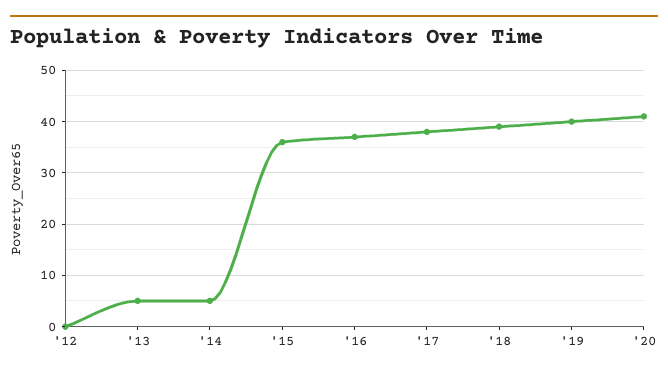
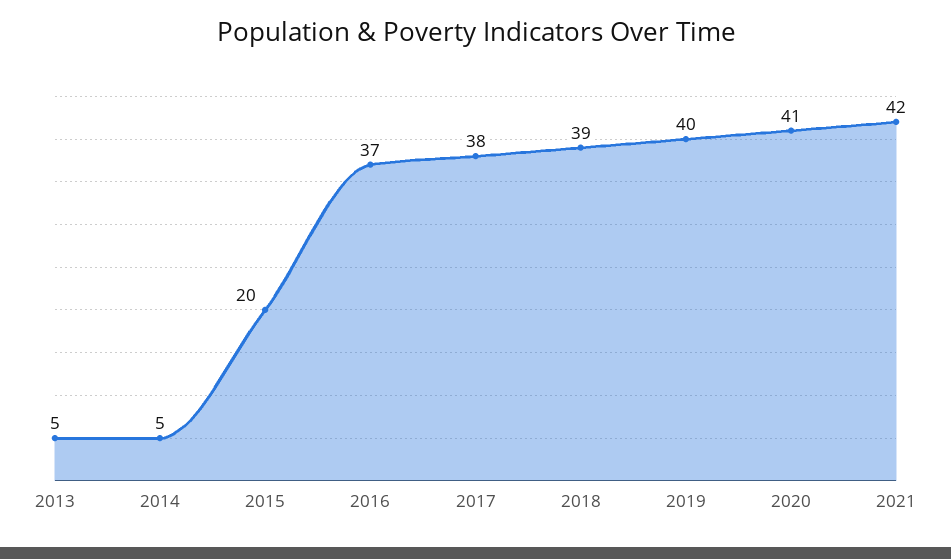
'12: 0 -> none
'15: 35 -> 20
2021: none -> 42

